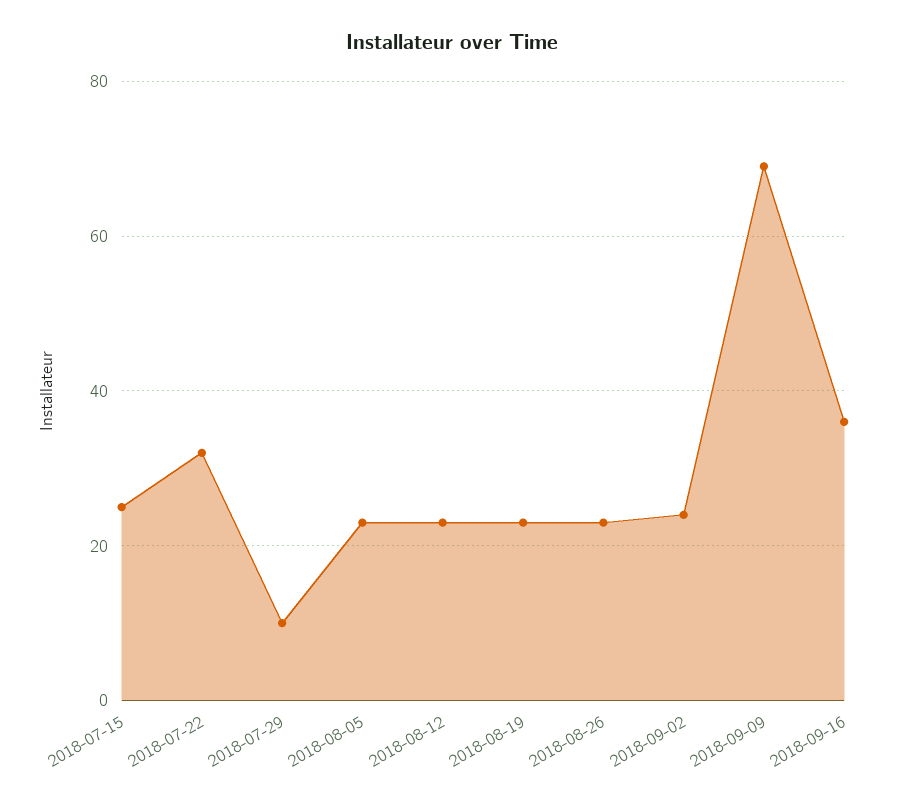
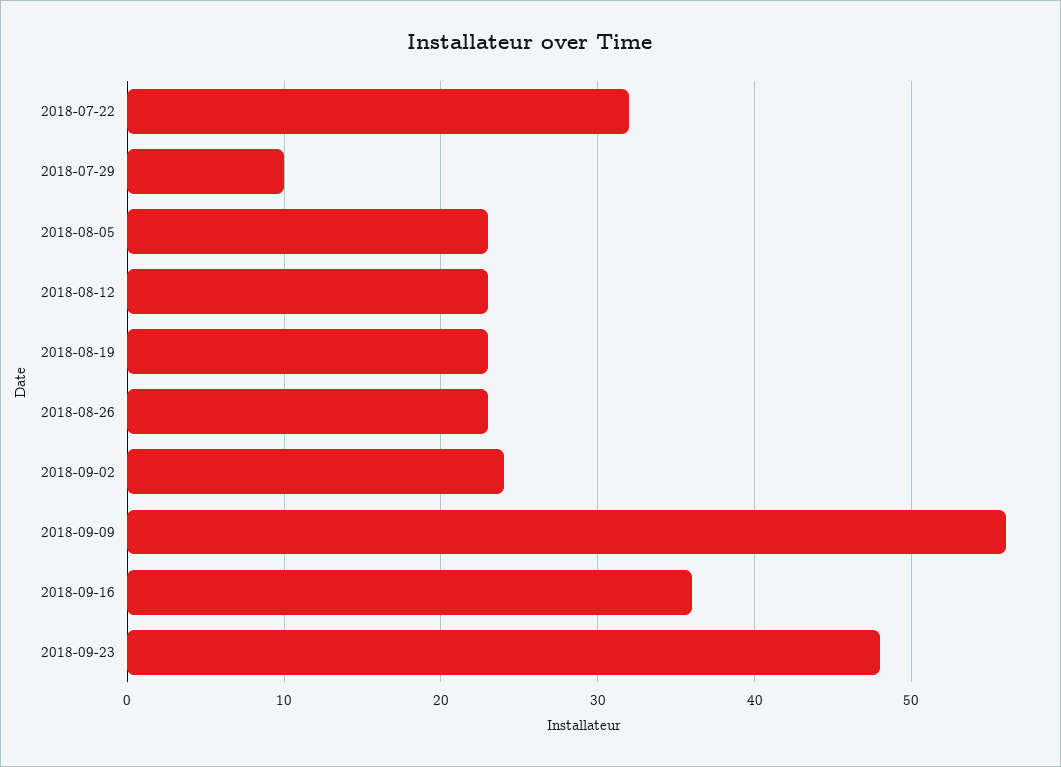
2018-07-15: 25 -> none
2018-09-09: 70 -> 56
2018-09-23: none -> 48

